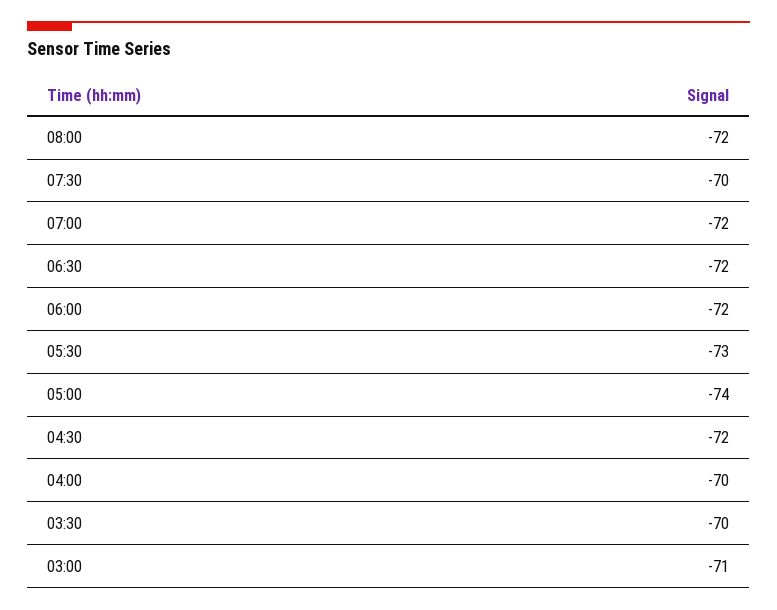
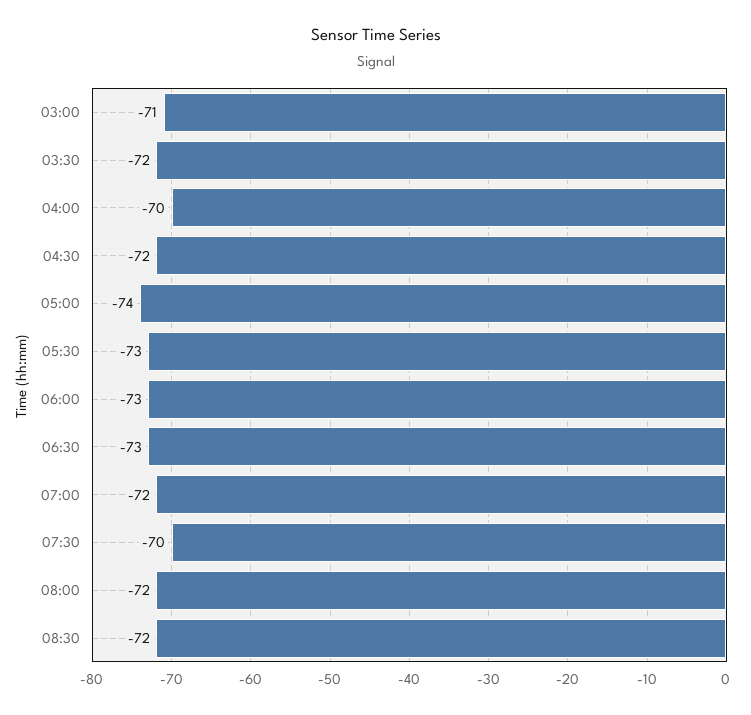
06:30: -72 -> -73
06:00: -72 -> -73
03:30: -70 -> -72
08:30: none -> -72

